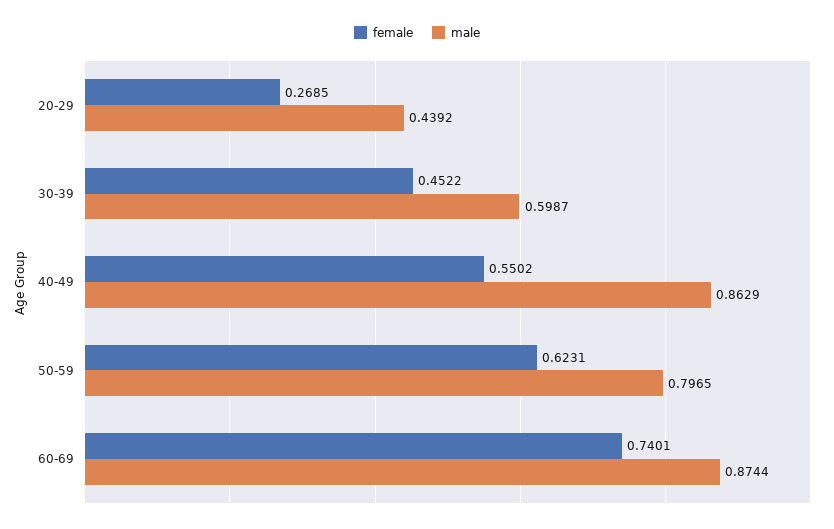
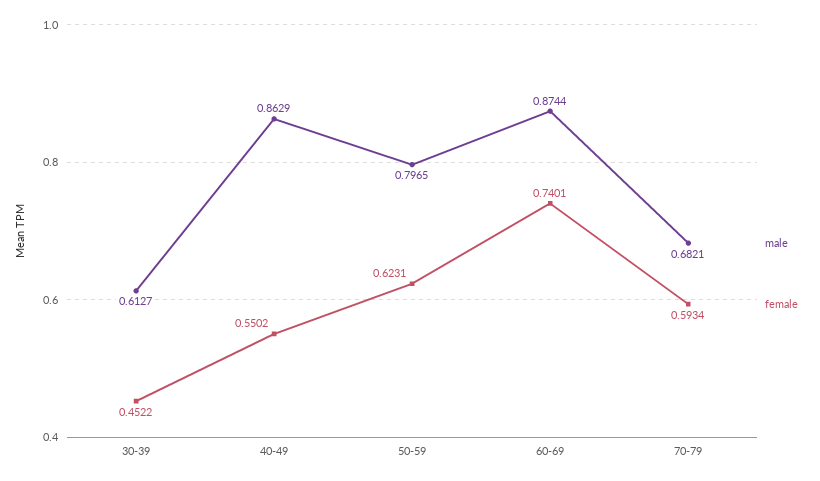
female, 20-29: 0.2685 -> none
male, 20-29: 0.4392 -> none
male, 30-39: 0.5987 -> 0.6127
male, 70-79: none -> 0.6821
female, 70-79: none -> 0.5934

